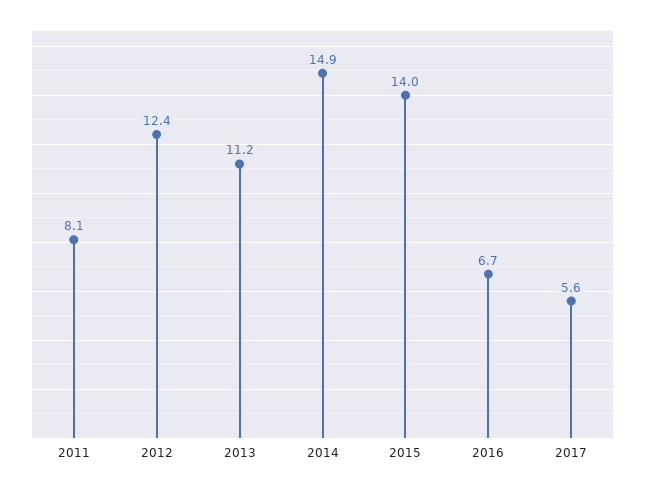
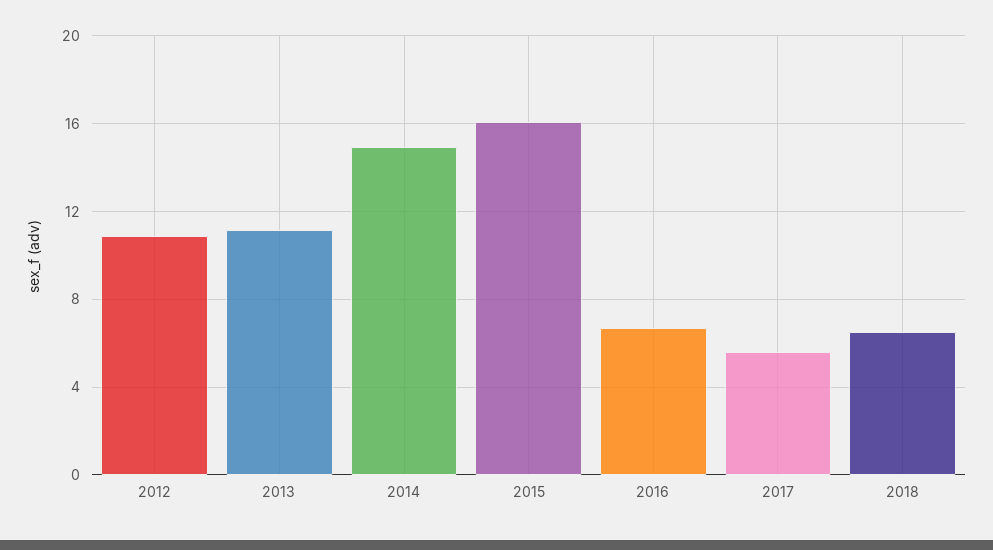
2011: 8.1 -> none
2012: 12.4 -> 11
2015: 14 -> 16
2018: none -> 6.5

